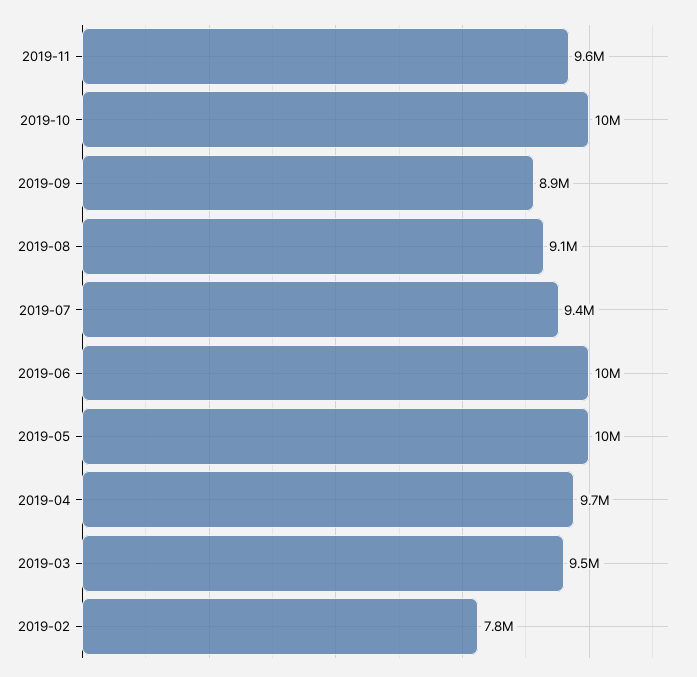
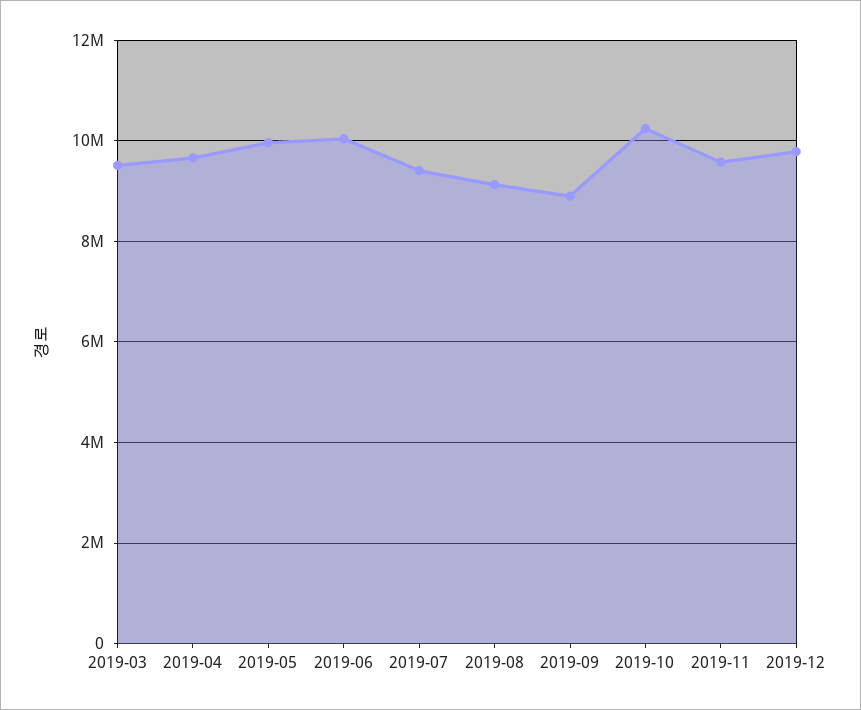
2019-02: 7800000 -> none
2019-12: none -> 9800000

